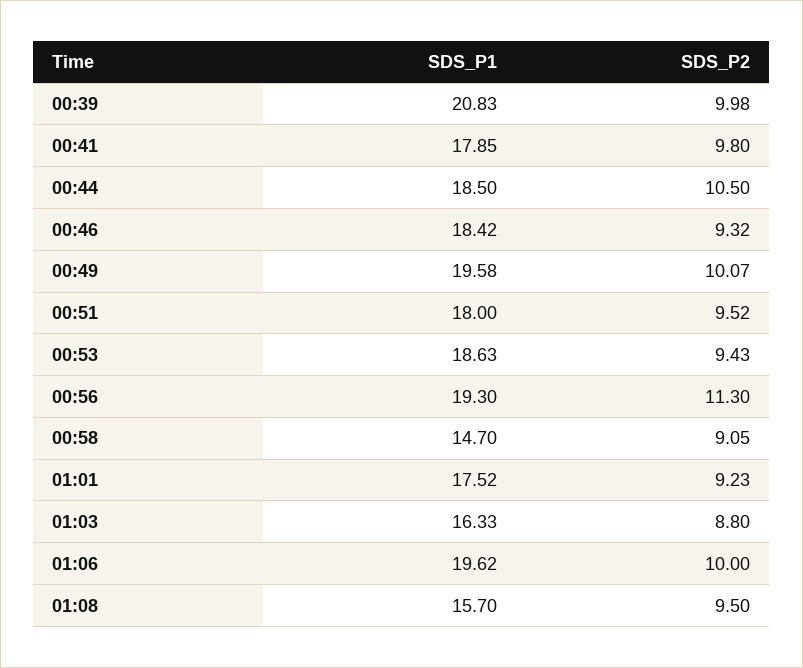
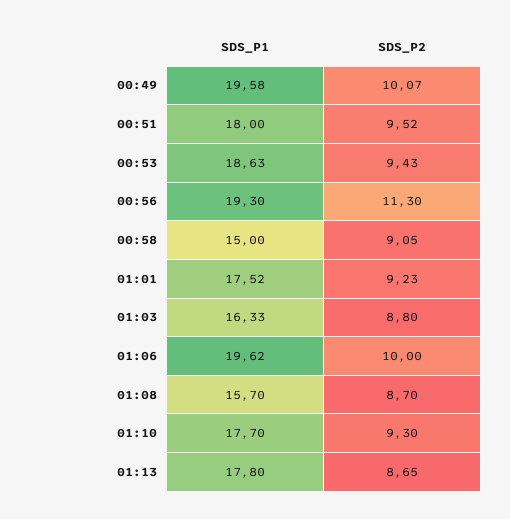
SDS_P1, 00:39: 20.83 -> none
SDS_P2, 00:39: 9.98 -> none
SDS_P1, 00:41: 17.85 -> none
SDS_P2, 00:41: 9.8 -> none
SDS_P1, 00:44: 18.5 -> none
SDS_P2, 00:44: 10.5 -> none
SDS_P1, 00:46: 18.42 -> none
SDS_P2, 00:46: 9.32 -> none
SDS_P1, 00:58: 14.7 -> 15
SDS_P2, 01:08: 9.5 -> 8.7
SDS_P1, 01:10: none -> 17.7
SDS_P2, 01:10: none -> 9.3
SDS_P1, 01:13: none -> 17.8
SDS_P2, 01:13: none -> 8.65

